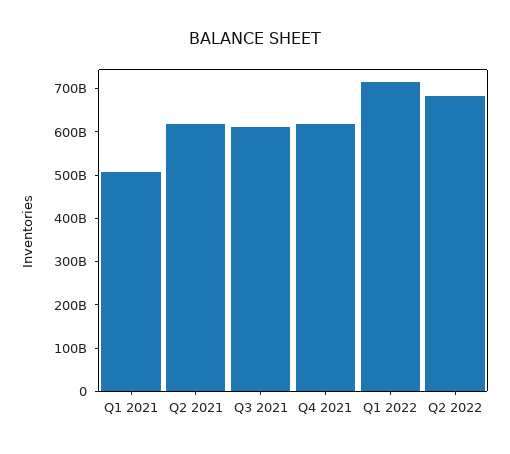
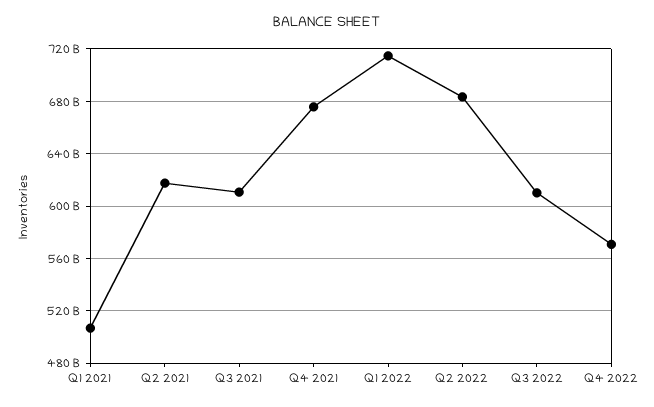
Q4 2021: 620000000000 -> 675000000000
Q3 2022: none -> 610000000000
Q4 2022: none -> 570000000000

